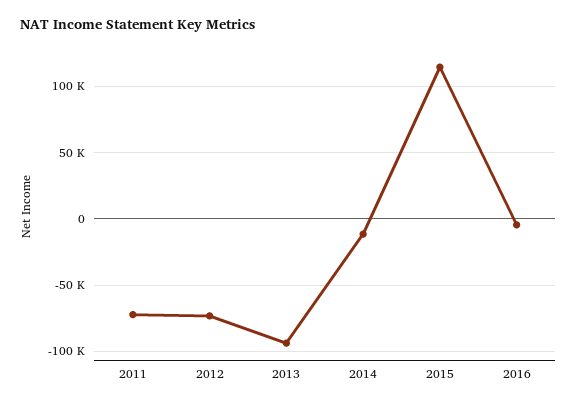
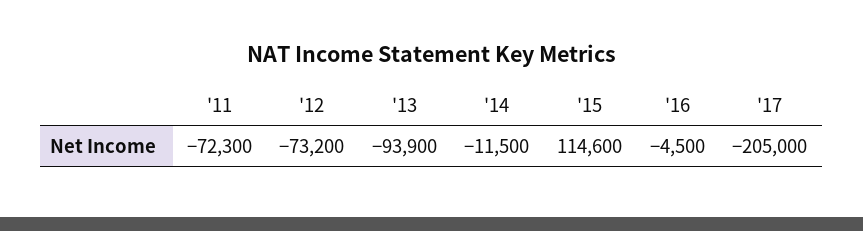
'17: none -> -205000

